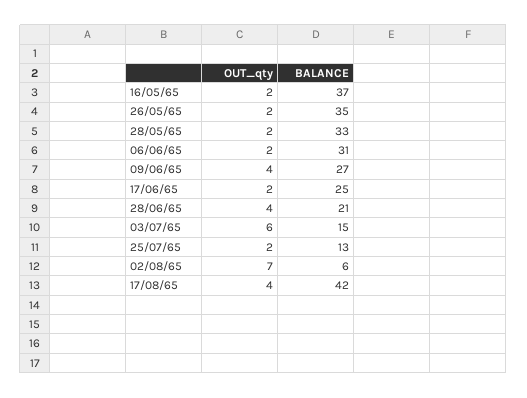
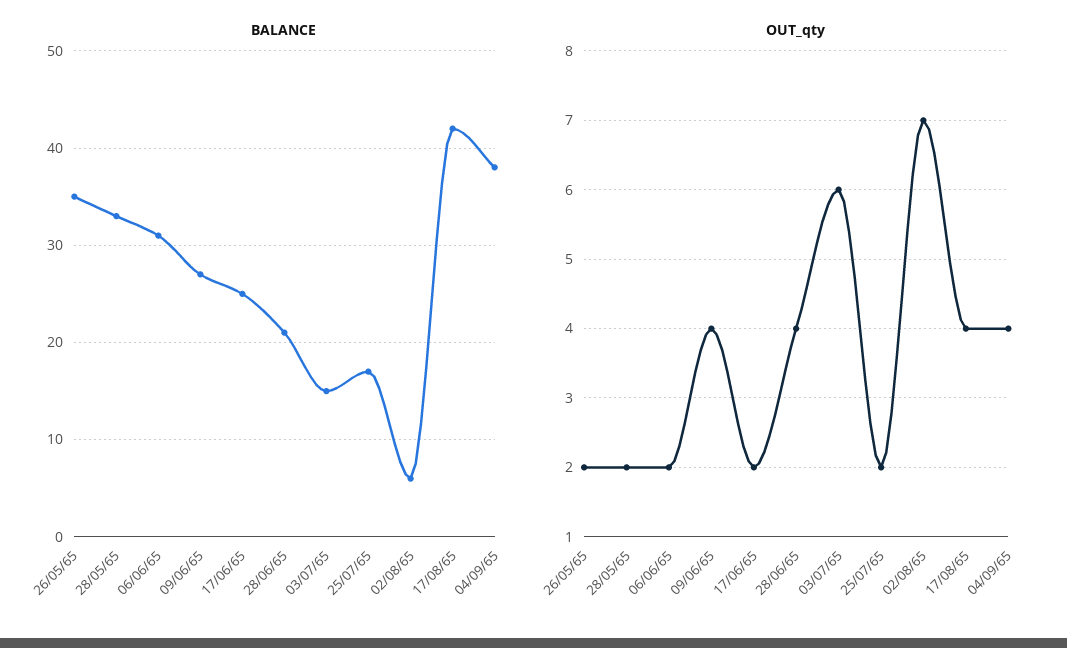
OUT_qty, 16/05/65: 2 -> none
BALANCE, 16/05/65: 37 -> none
BALANCE, 25/07/65: 13 -> 17
BALANCE, 04/09/65: none -> 38
OUT_qty, 04/09/65: none -> 4

